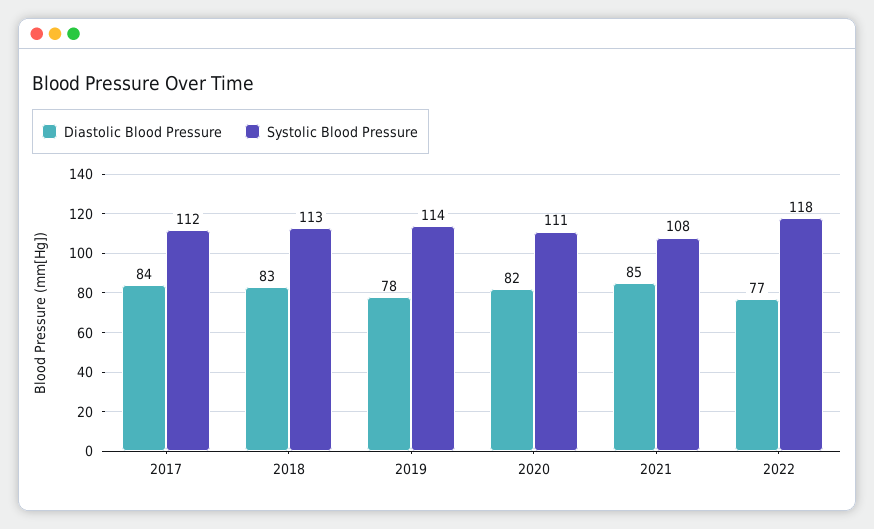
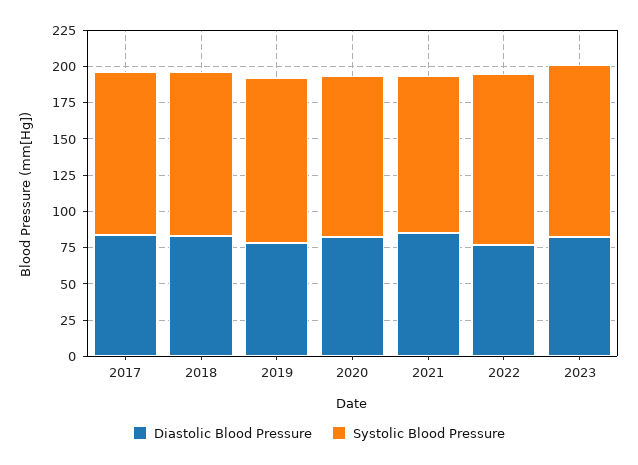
Diastolic Blood Pressure, 2023: none -> 75
Systolic Blood Pressure, 2023: none -> 125

